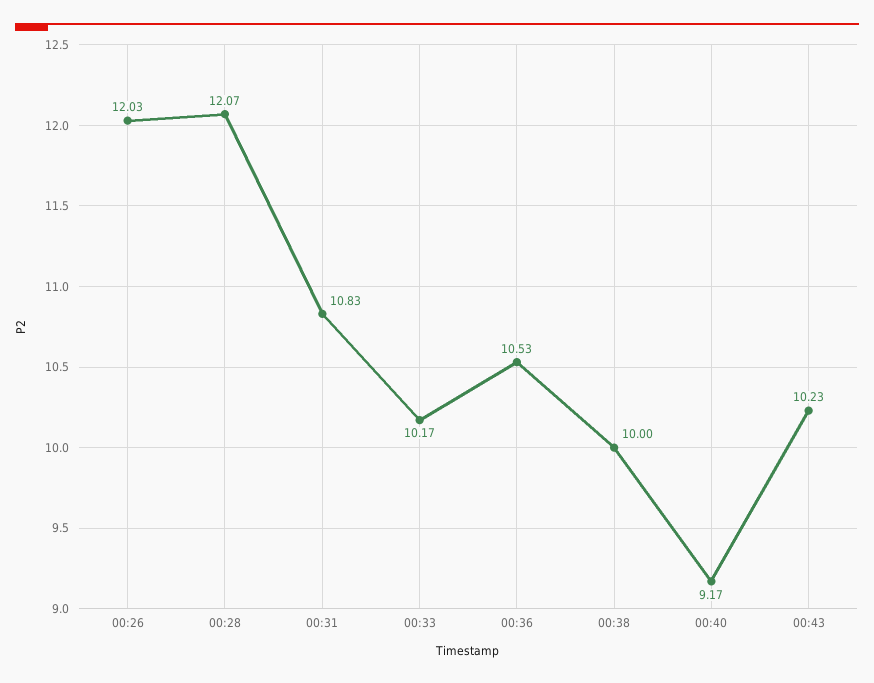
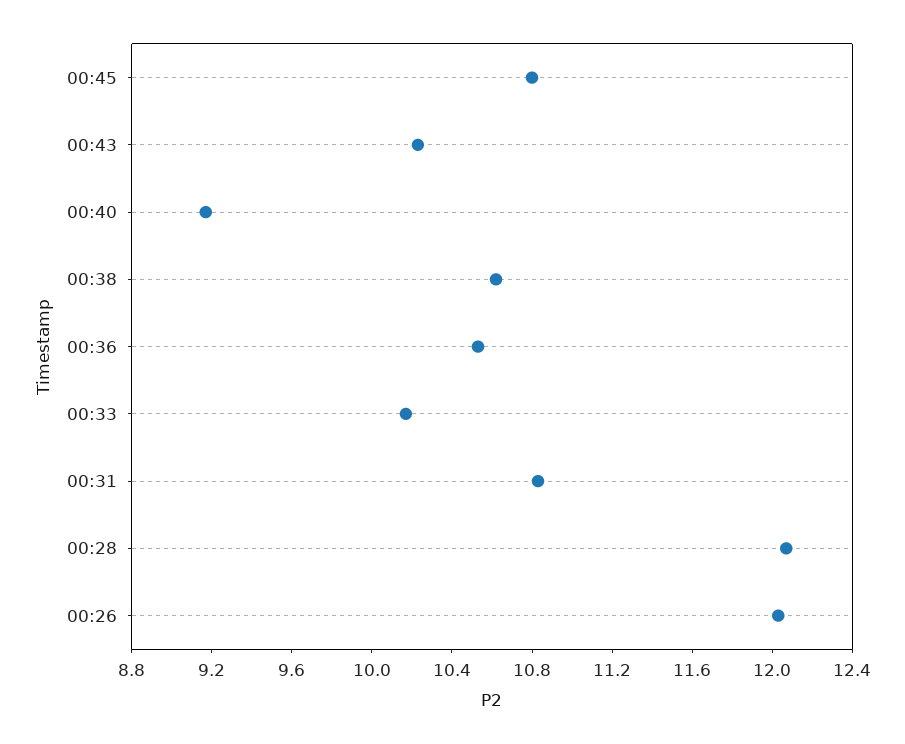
00:38: 10 -> 10.6
00:45: none -> 10.8

